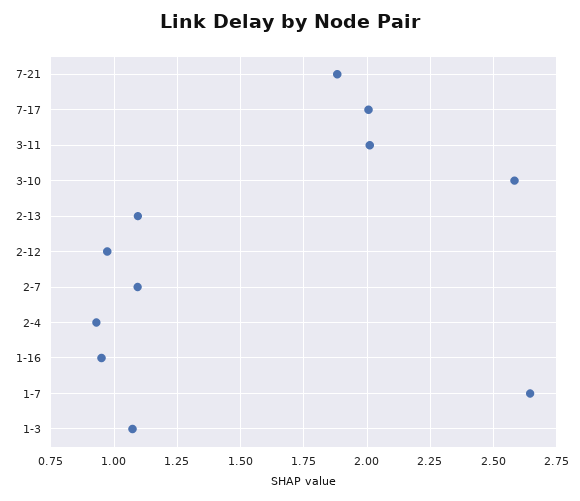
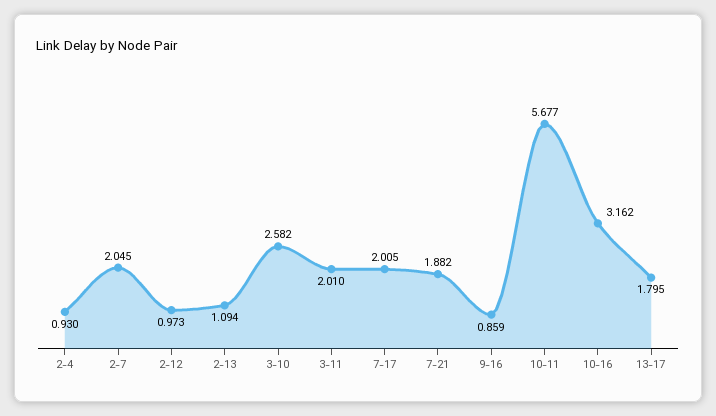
2-7: 1.1 -> 2.045
1-16: 0.95 -> none
1-7: 2.65 -> none
1-3: 1.075 -> none
9-16: none -> 0.859
10-11: none -> 5.677
10-16: none -> 3.162
13-17: none -> 1.795

